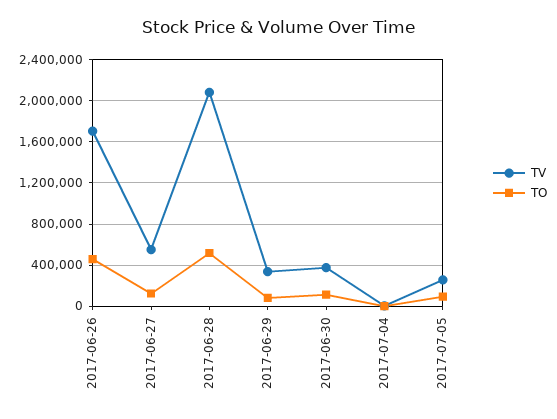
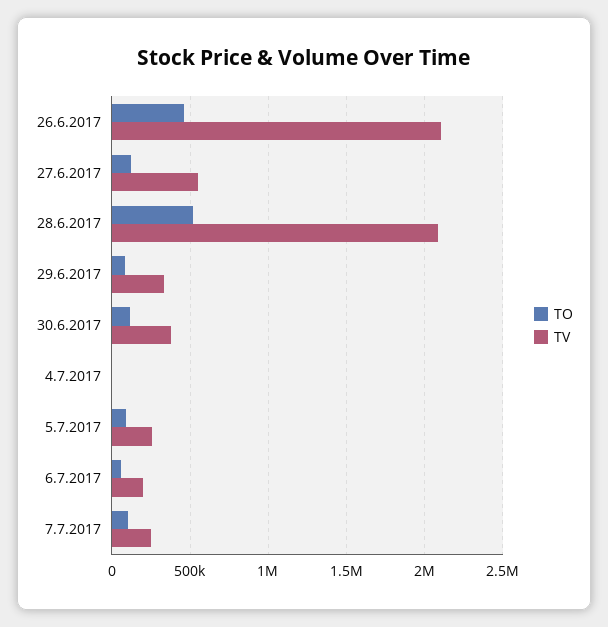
TV, 2017-06-26: 1700000 -> 2100000
TO, 6.7.2017: none -> 50000
TV, 6.7.2017: none -> 200000
TO, 7.7.2017: none -> 100000
TV, 7.7.2017: none -> 250000

